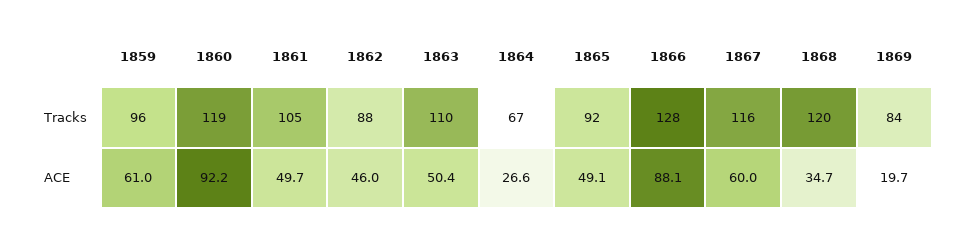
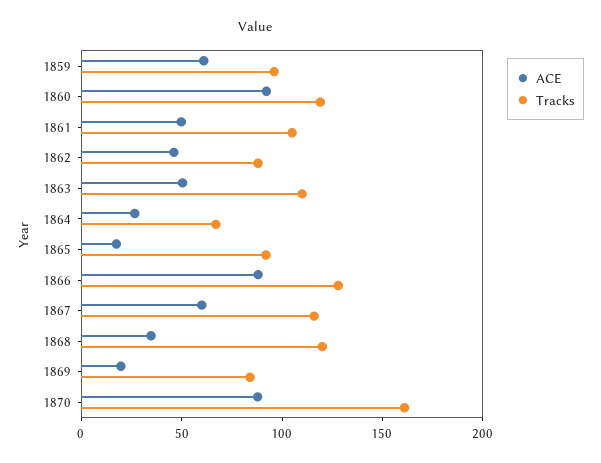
ACE, 1865: 49.1 -> 20
ACE, 1870: none -> 90
Tracks, 1870: none -> 160

